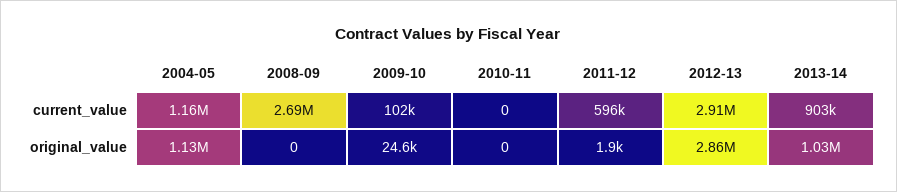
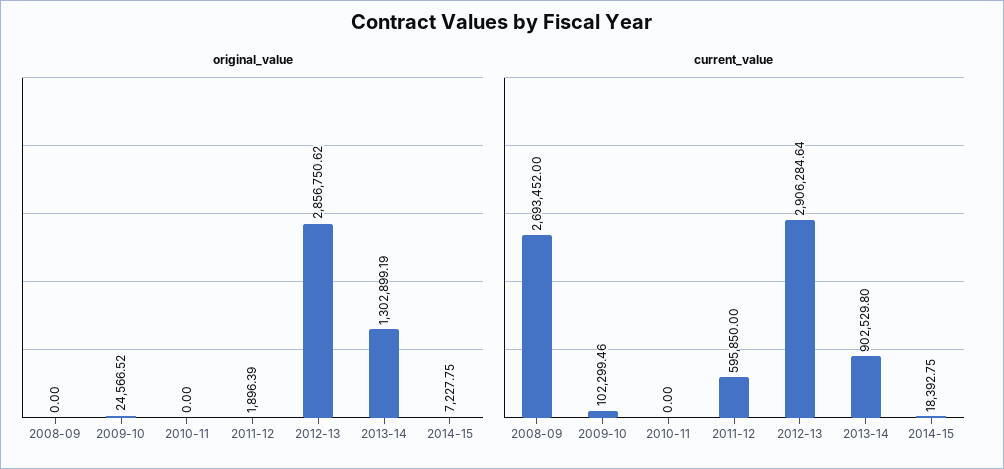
current_value, 2004-05: 1160000 -> none
original_value, 2004-05: 1130000 -> none
original_value, 2013-14: 1030000 -> 1302899.19
original_value, 2014-15: none -> 7227.75
current_value, 2014-15: none -> 18392.75

